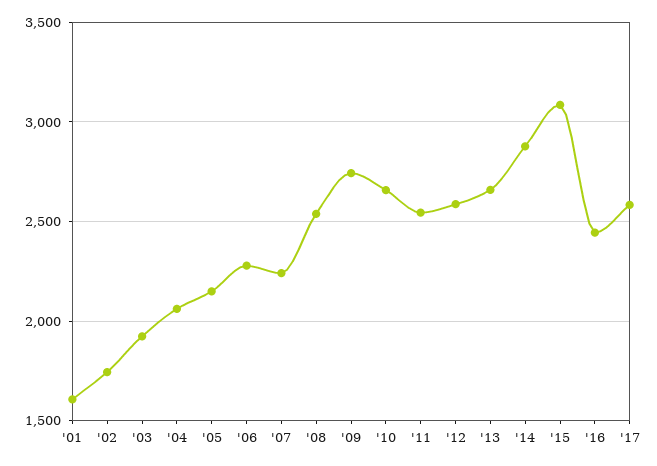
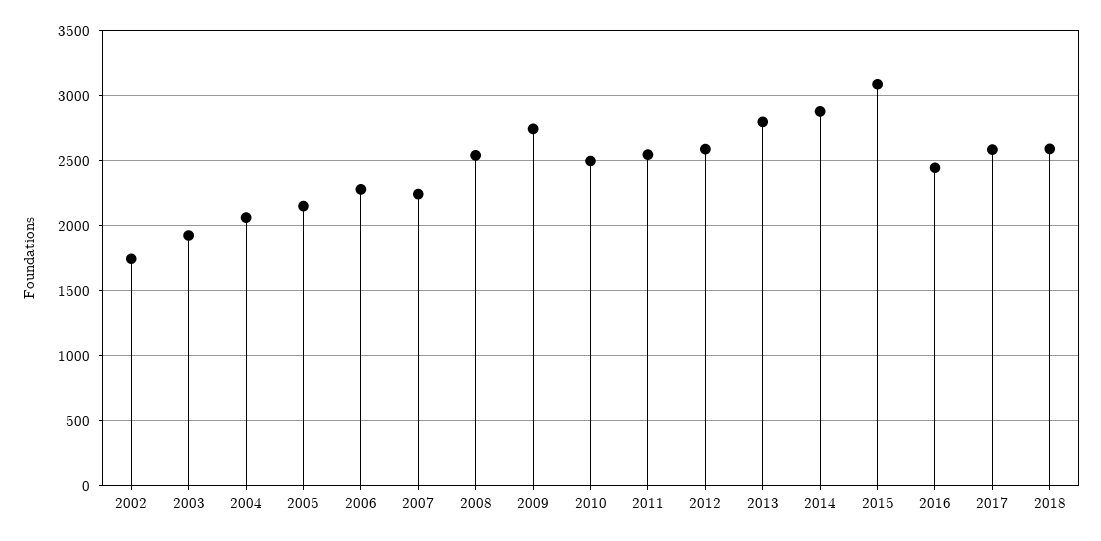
'01: 1600 -> none
'10: 2650 -> 2500
'13: 2650 -> 2800
2018: none -> 2600

